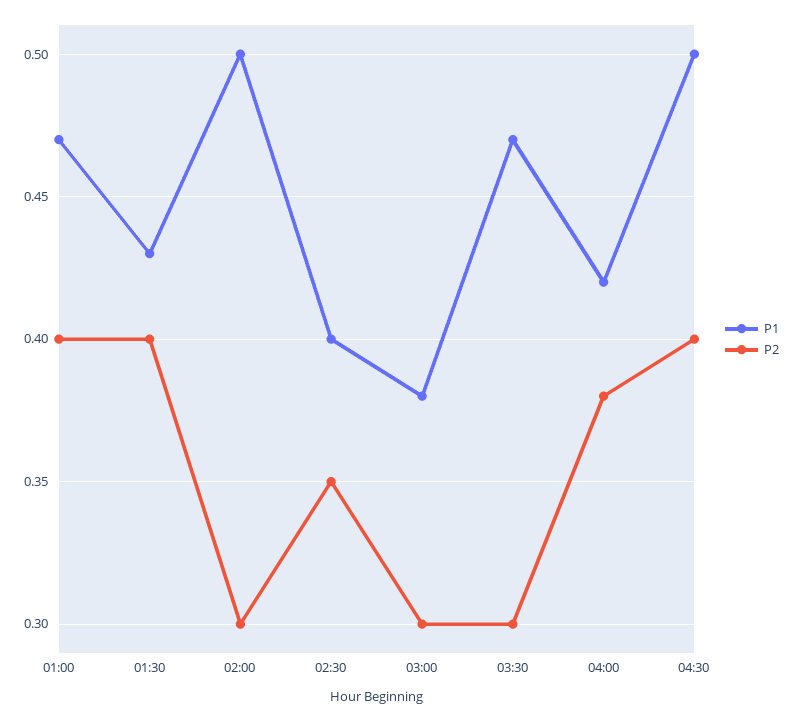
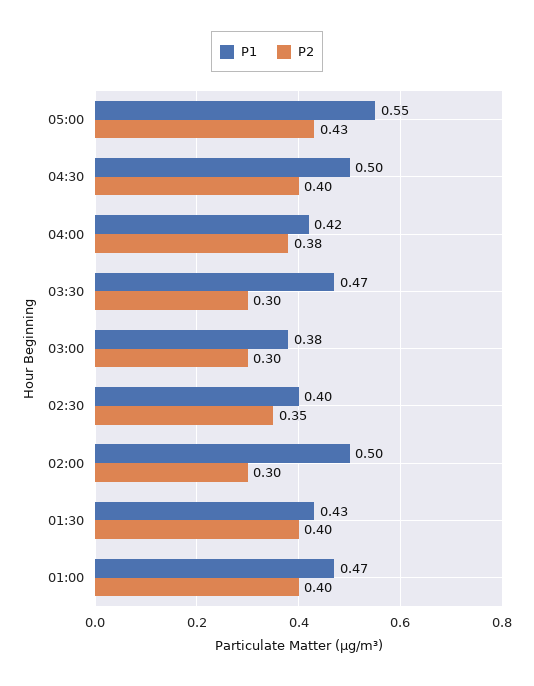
P1, 05:00: none -> 0.55
P2, 05:00: none -> 0.43

